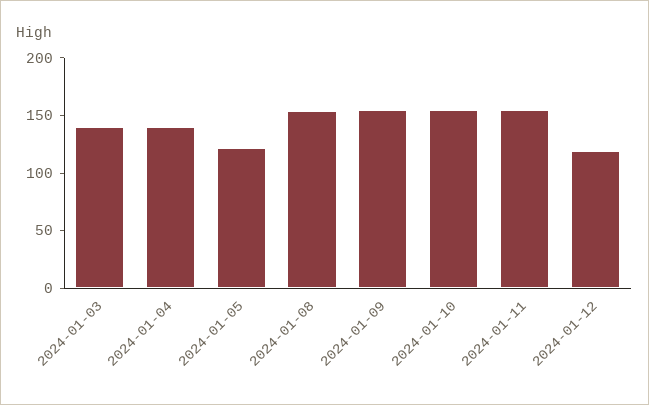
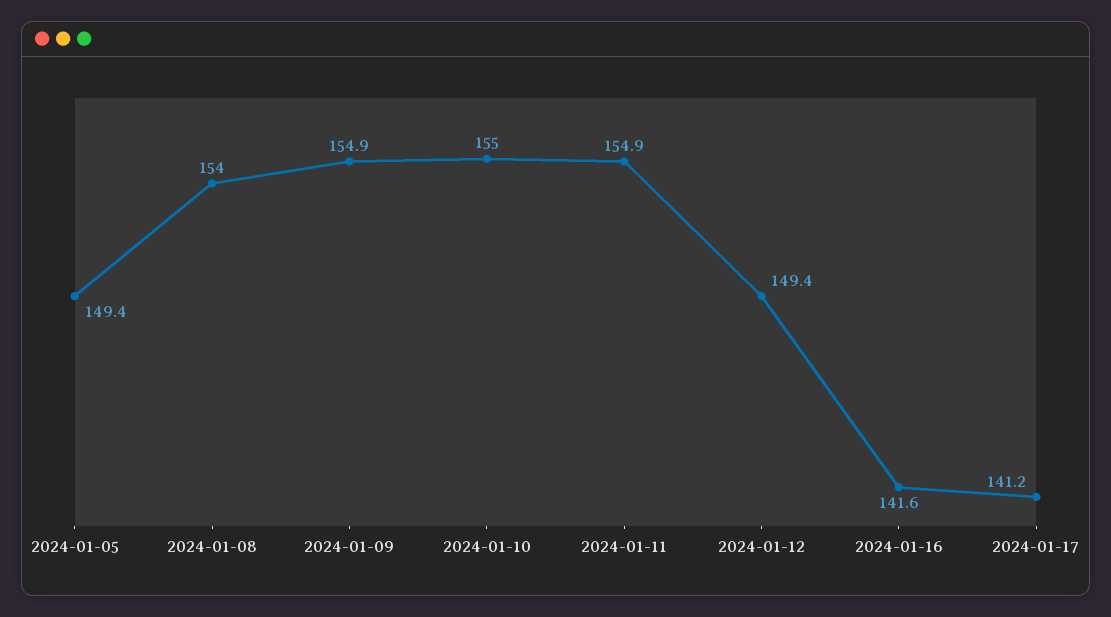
2024-01-03: 140 -> none
2024-01-04: 140 -> none
2024-01-05: 120 -> 149.4
2024-01-12: 120 -> 149.4
2024-01-16: none -> 141.6
2024-01-17: none -> 141.2

